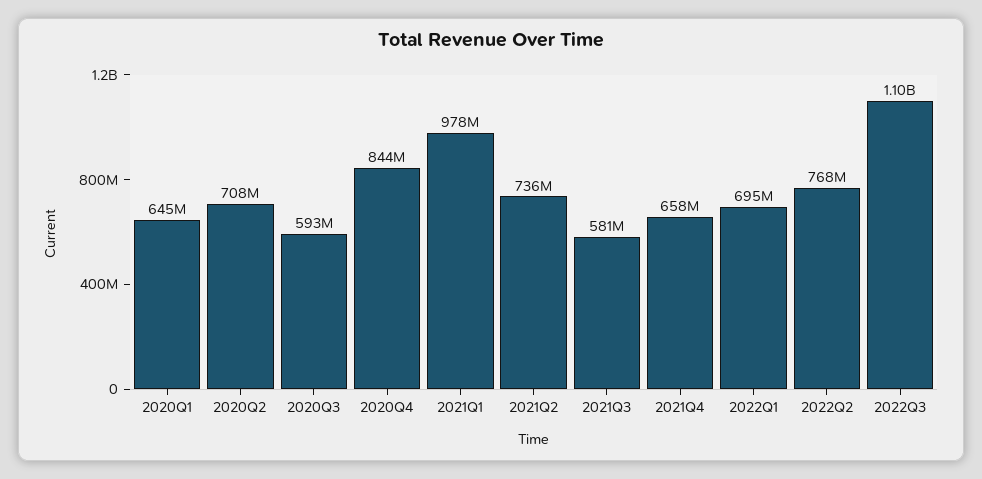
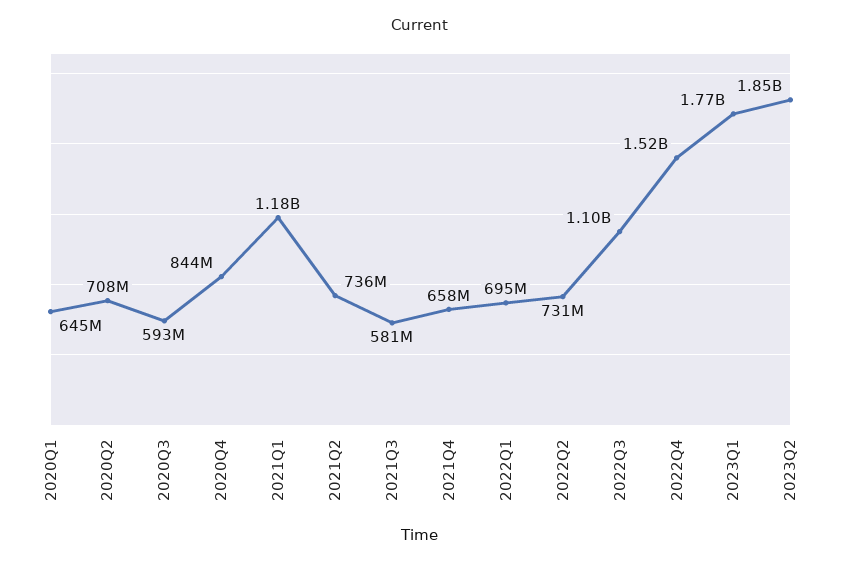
2021Q1: 978000000 -> 1180000000
2022Q2: 768000000 -> 731000000
2022Q4: none -> 1520000000
2023Q1: none -> 1770000000
2023Q2: none -> 1850000000

